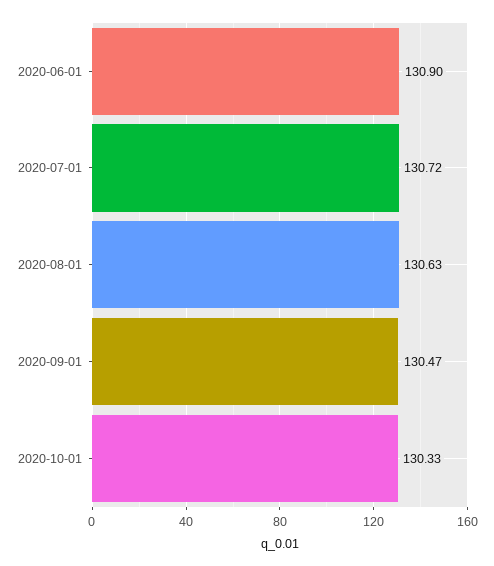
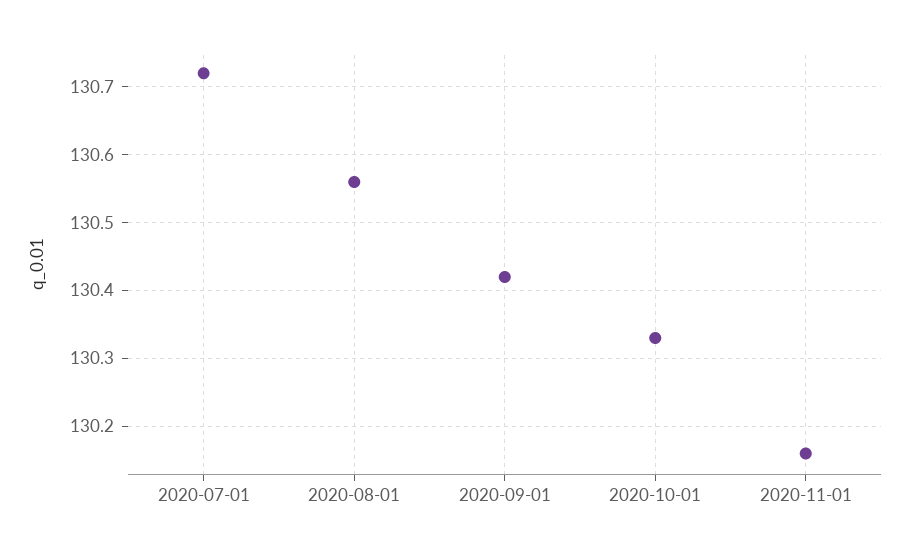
2020-06-01: 130.9 -> none
2020-08-01: 130.63 -> 130.56
2020-09-01: 130.47 -> 130.42
2020-11-01: none -> 130.16

